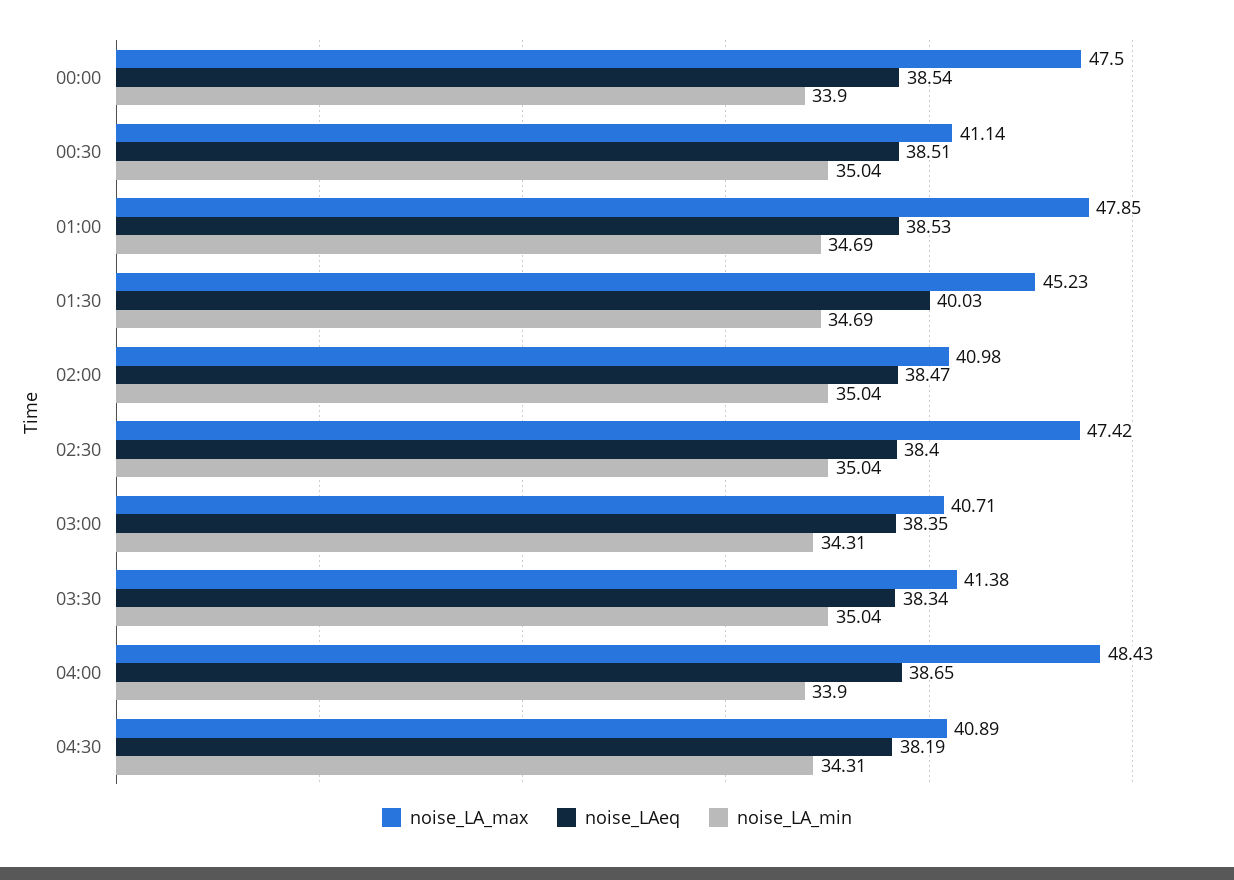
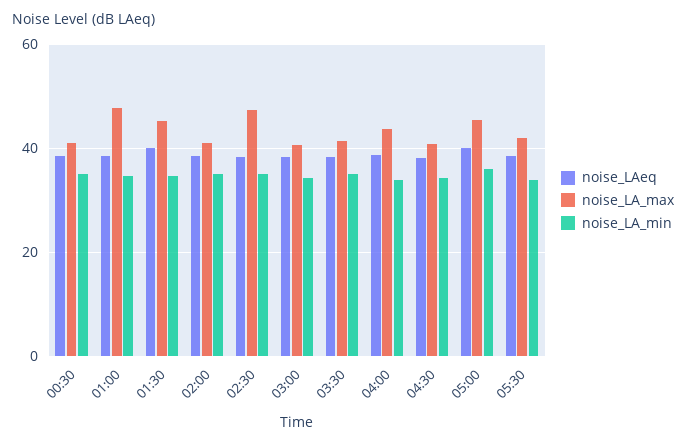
noise_LA_max, 00:00: 47.5 -> none
noise_LAeq, 00:00: 38.54 -> none
noise_LA_min, 00:00: 33.9 -> none
noise_LA_max, 04:00: 48.43 -> 44
noise_LAeq, 05:00: none -> 40
noise_LA_max, 05:00: none -> 46
noise_LA_min, 05:00: none -> 36
noise_LAeq, 05:30: none -> 38
noise_LA_max, 05:30: none -> 42
noise_LA_min, 05:30: none -> 34

